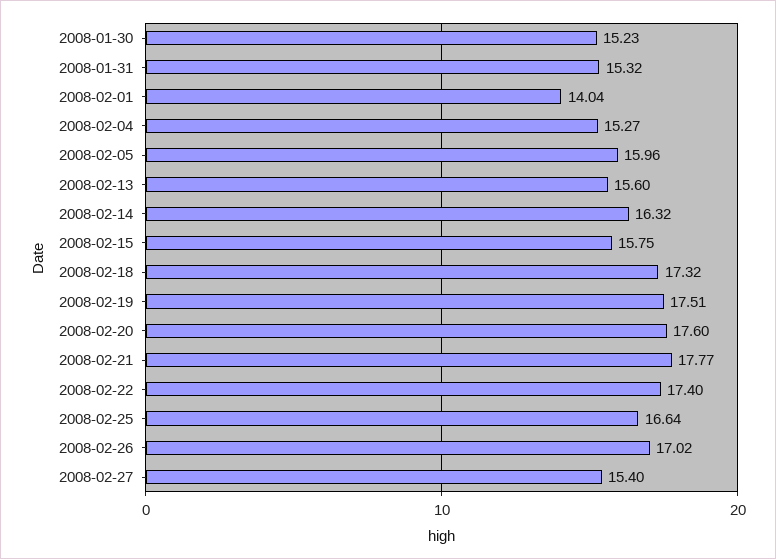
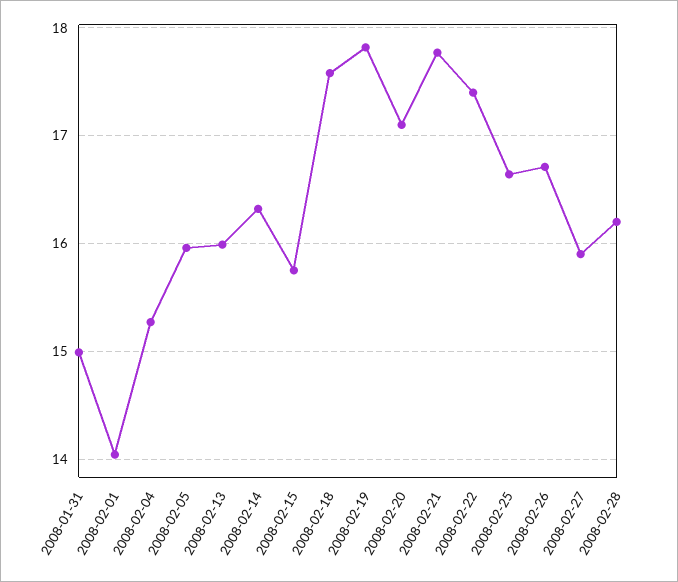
2008-01-30: 15.23 -> none
2008-01-31: 15.32 -> 15
2008-02-13: 15.6 -> 16
2008-02-18: 17.32 -> 17.6
2008-02-19: 17.51 -> 17.8
2008-02-20: 17.6 -> 17.1
2008-02-26: 17.02 -> 16.7
2008-02-27: 15.4 -> 15.9
2008-02-28: none -> 16.2

